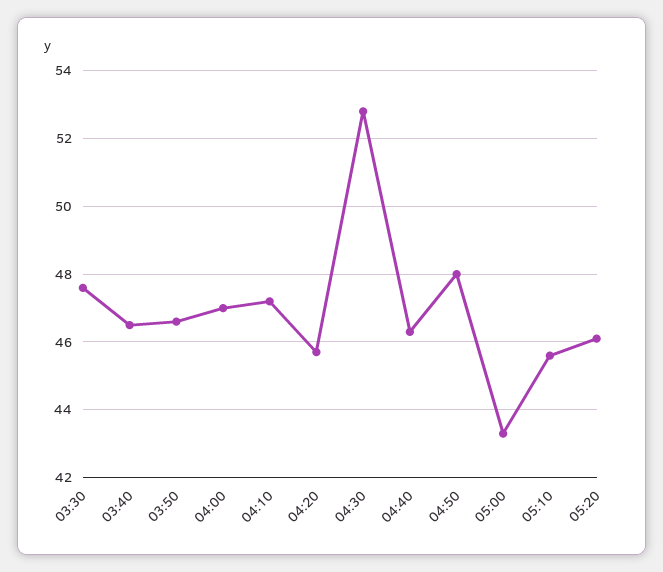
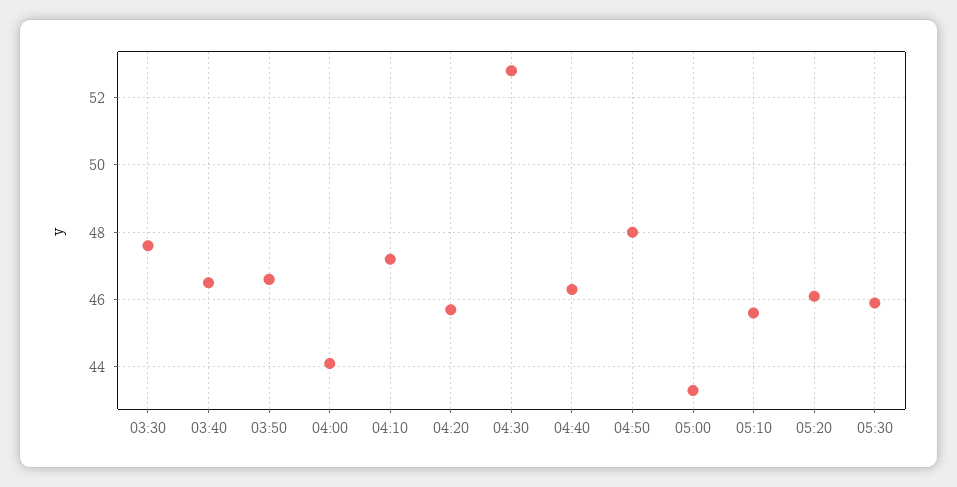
04:00: 47 -> 44
05:30: none -> 46

